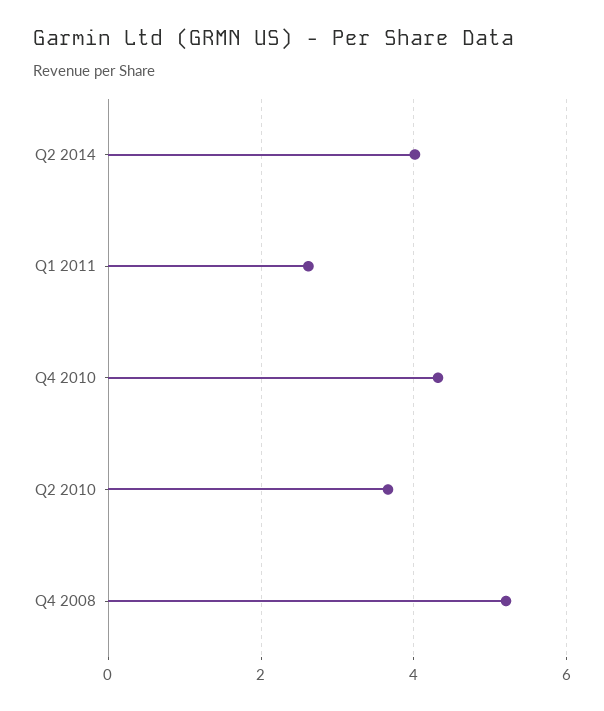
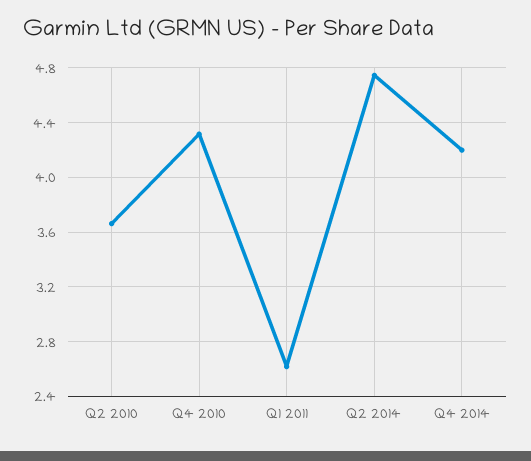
Q2 2014: 4 -> 4.75
Q4 2008: 5.2 -> none
Q4 2014: none -> 4.2

